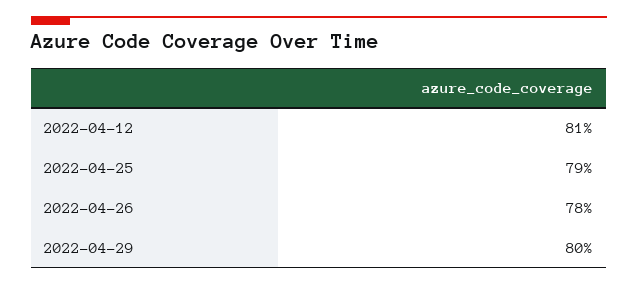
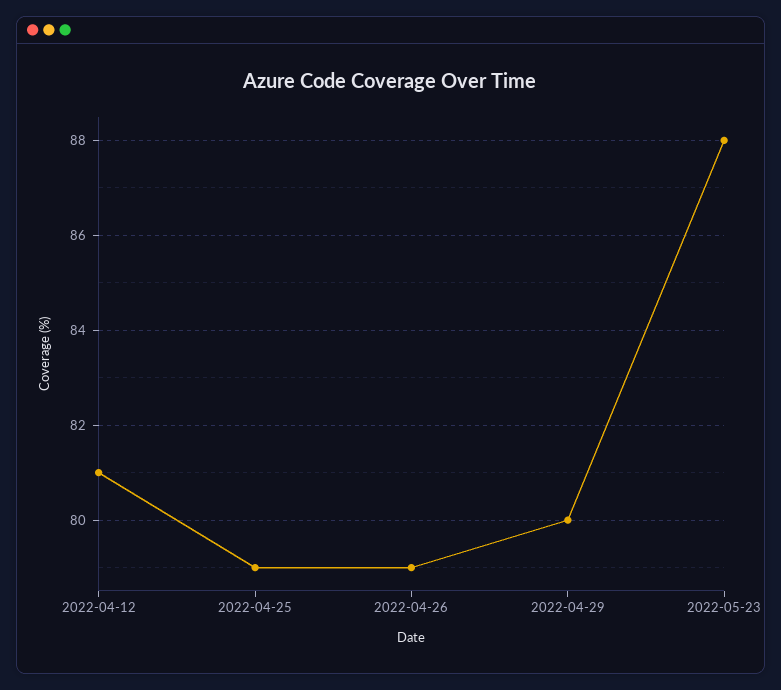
2022-04-26: 78 -> 79
2022-05-23: none -> 88

